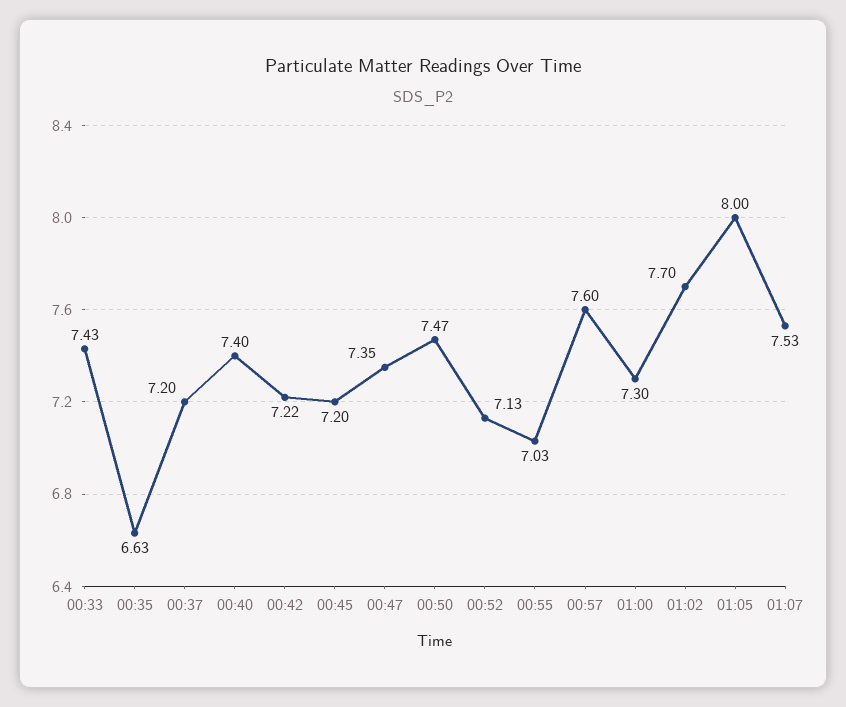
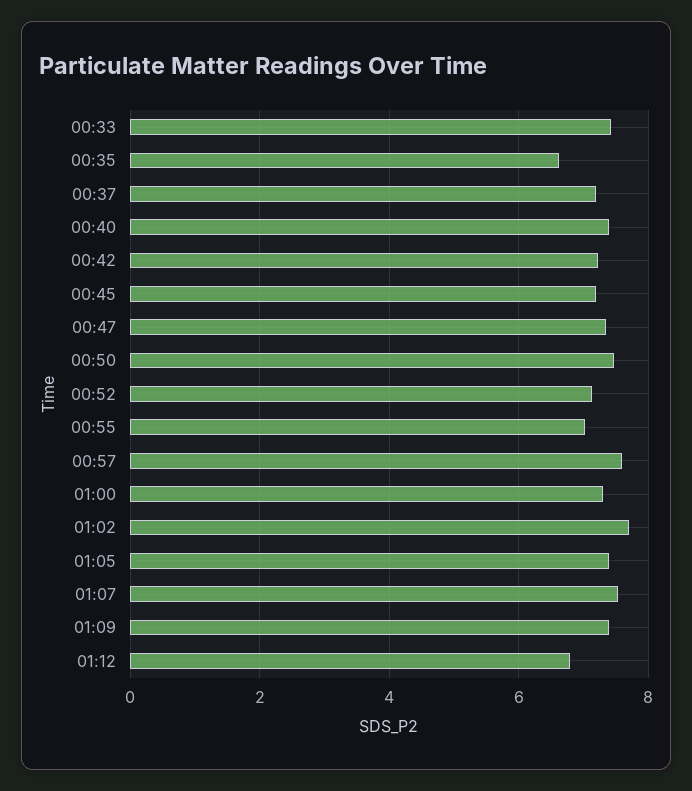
01:05: 8 -> 7.4
01:09: none -> 7.4
01:12: none -> 6.8

